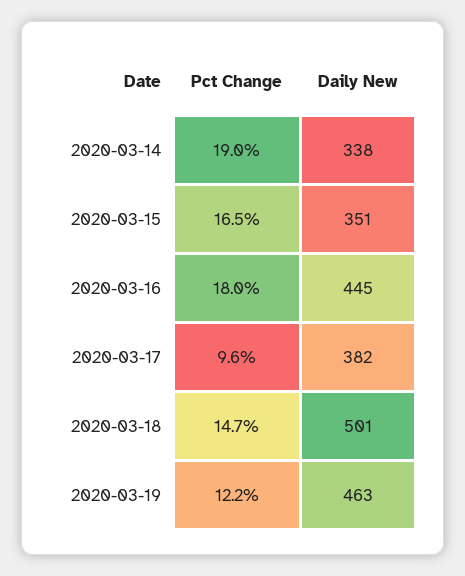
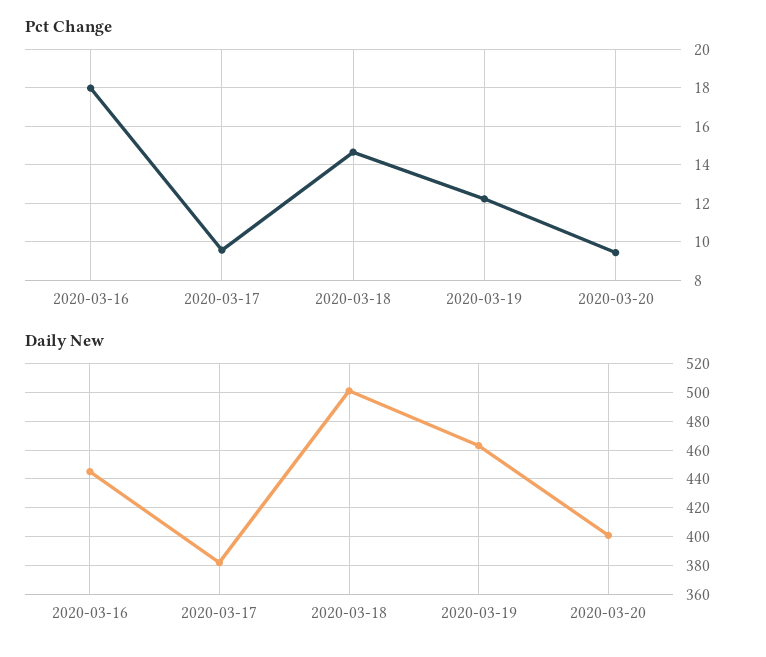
Pct Change, 2020-03-14: 19 -> none
Daily New, 2020-03-14: 338 -> none
Pct Change, 2020-03-15: 16.5 -> none
Daily New, 2020-03-15: 351 -> none
Pct Change, 2020-03-20: none -> 9.5
Daily New, 2020-03-20: none -> 400

